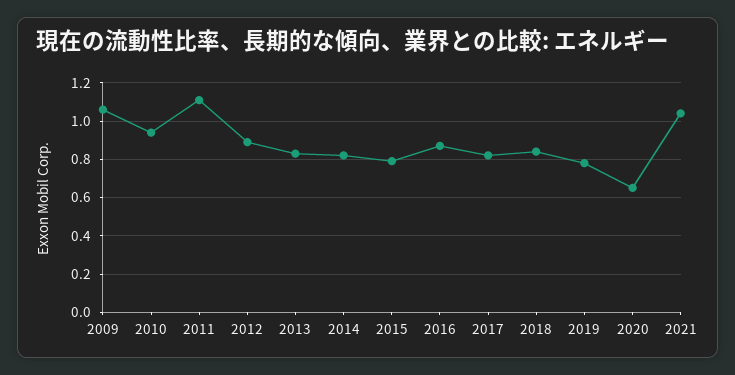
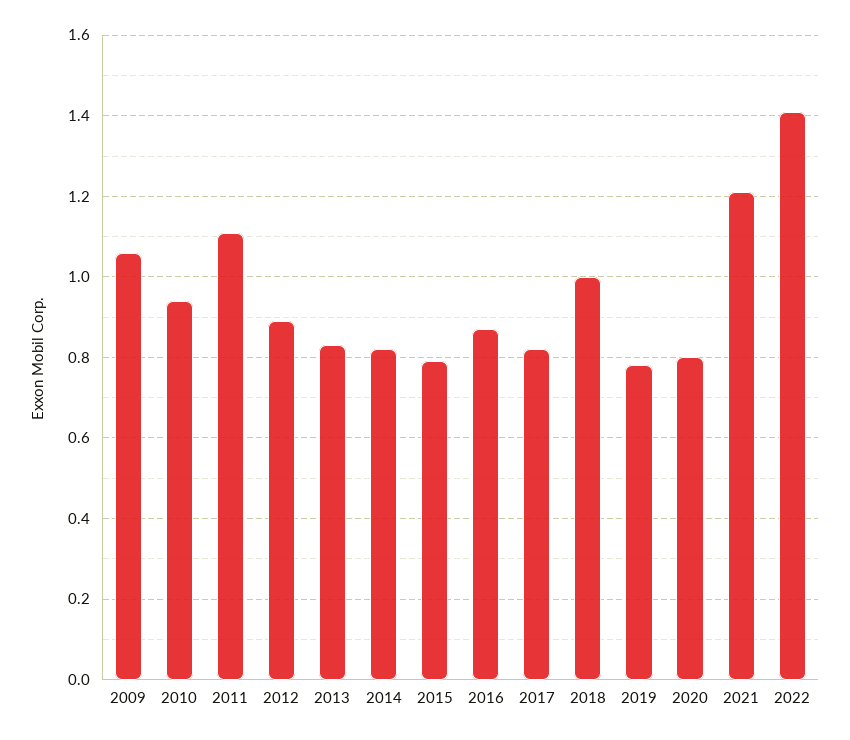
2018: 0.85 -> 1
2020: 0.65 -> 0.8
2021: 1.05 -> 1.2
2022: none -> 1.4

